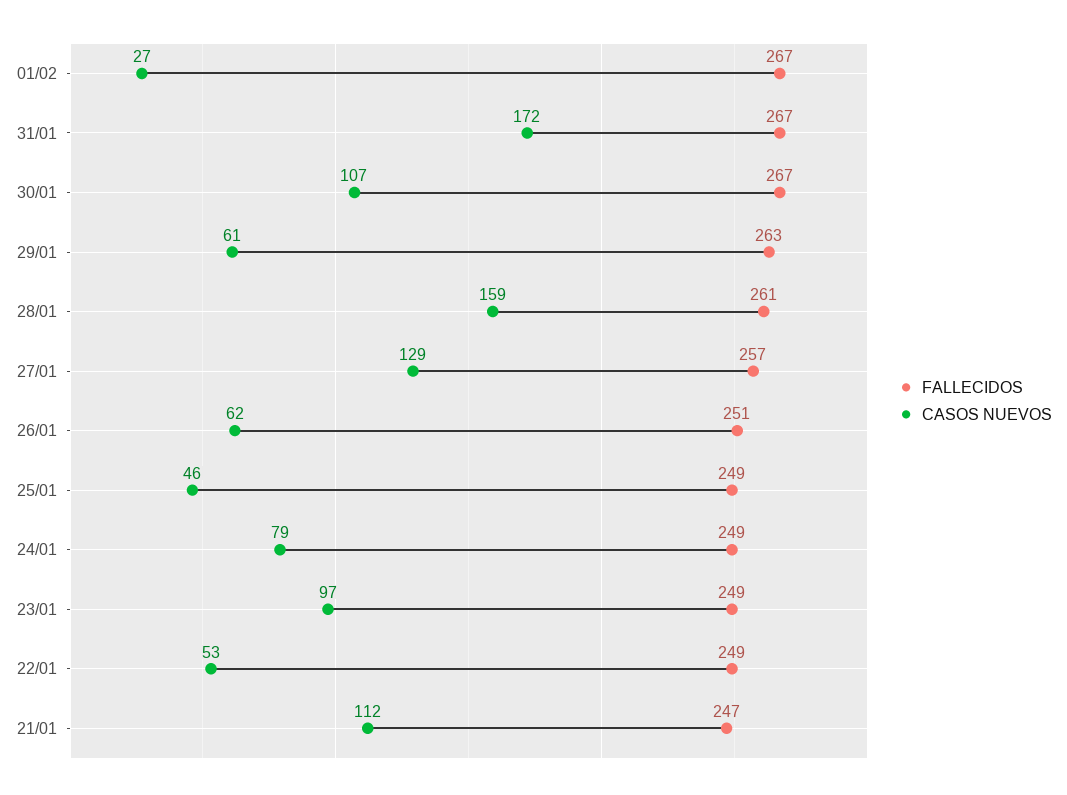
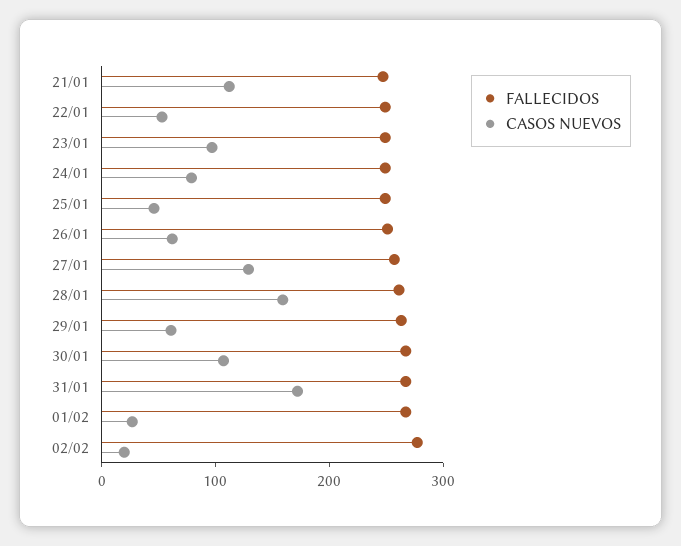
FALLECIDOS, 02/02: none -> 280
CASOS NUEVOS, 02/02: none -> 20

